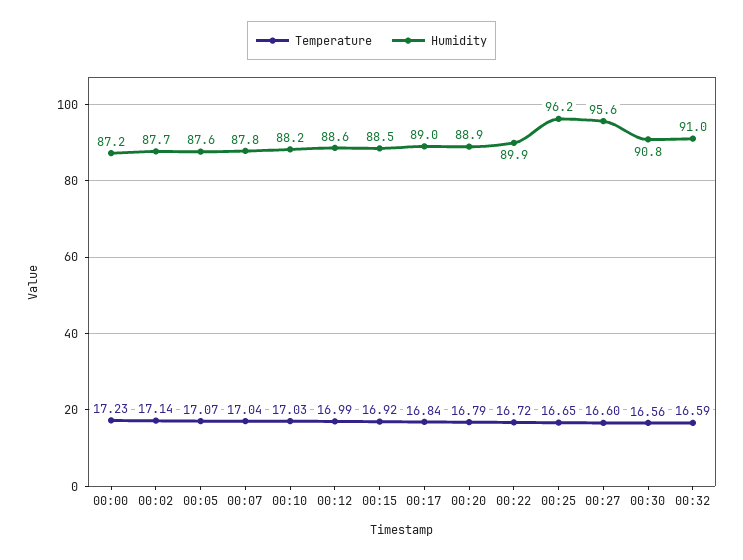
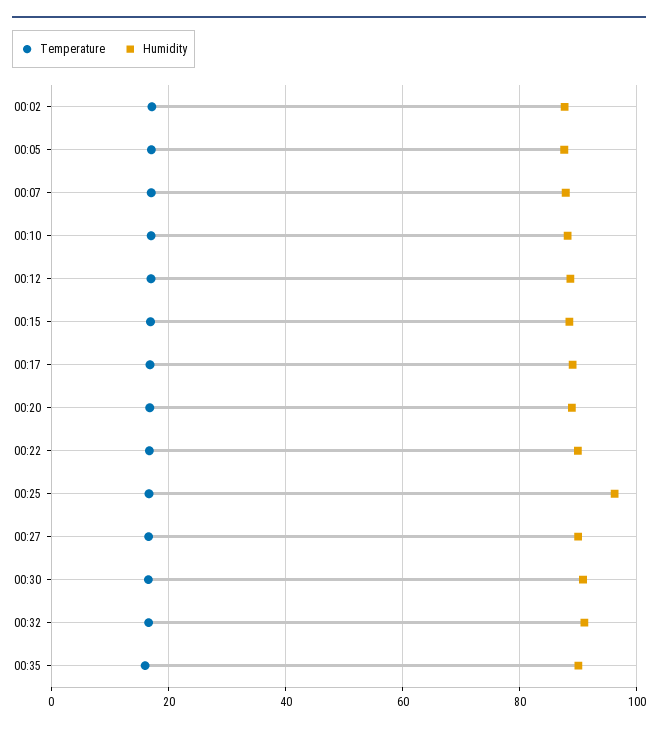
Temperature, 00:00: 17.23 -> none
Humidity, 00:00: 87.2 -> none
Humidity, 00:27: 95.6 -> 90
Temperature, 00:35: none -> 16
Humidity, 00:35: none -> 90

